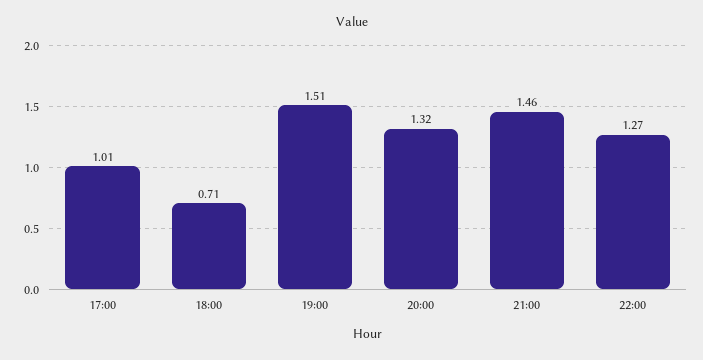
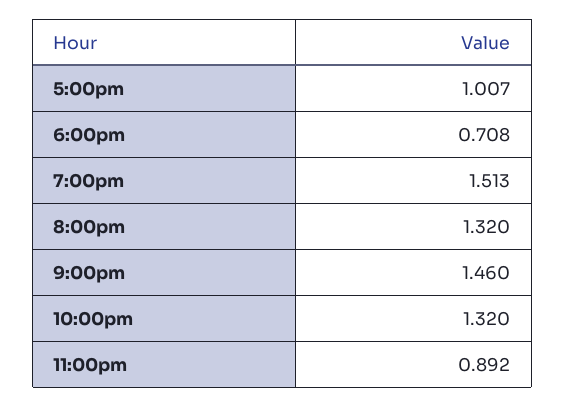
22:00: 1.27 -> 1.32
11:00pm: none -> 0.892

